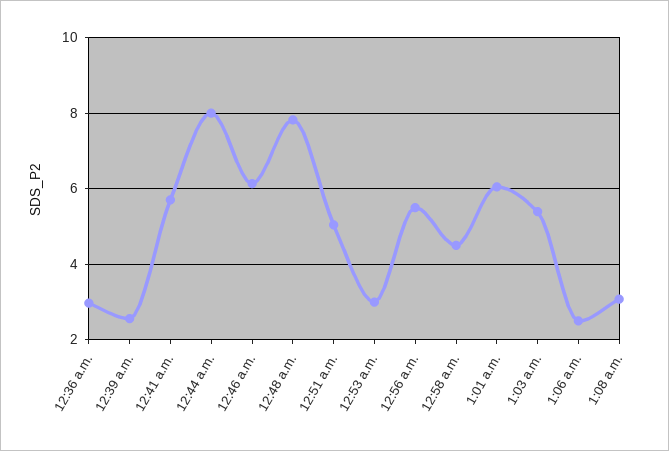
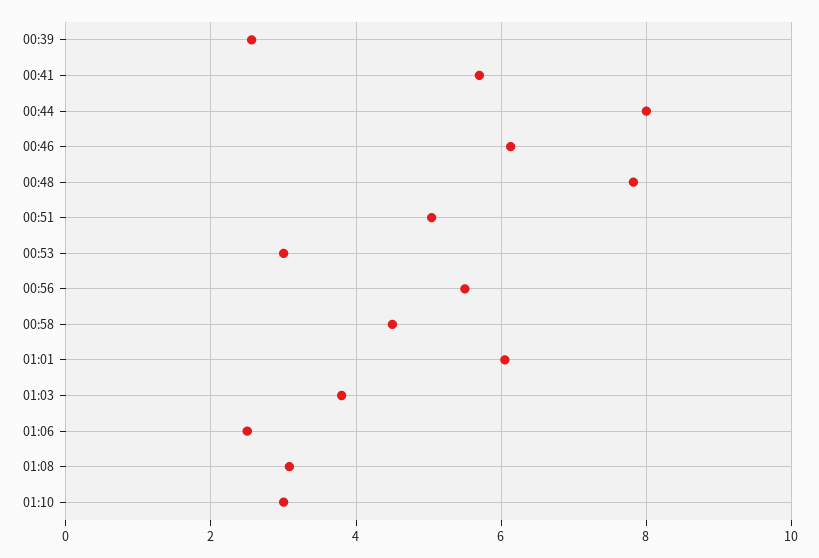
12:36 a.m.: 3 -> none
1:03 a.m.: 5.4 -> 3.8
01:10: none -> 3

